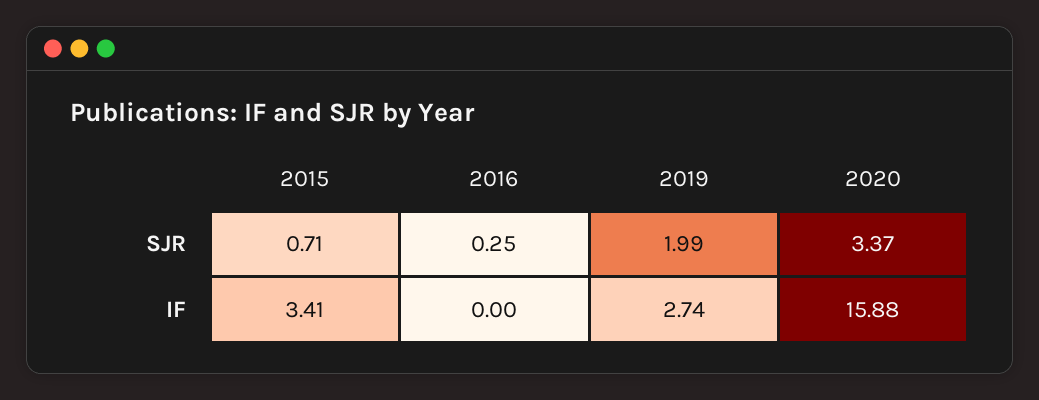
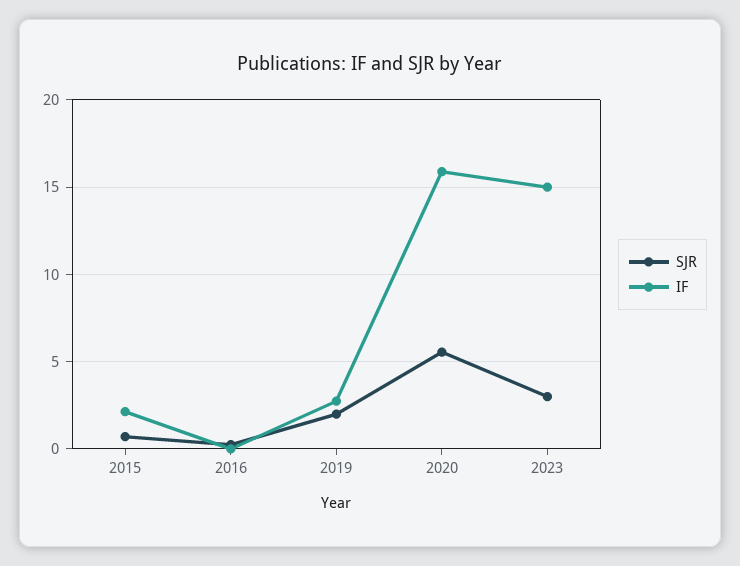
SJR, 2020: 3.37 -> 5.5
IF, 2015: 3.41 -> 2
SJR, 2023: none -> 3
IF, 2023: none -> 15

